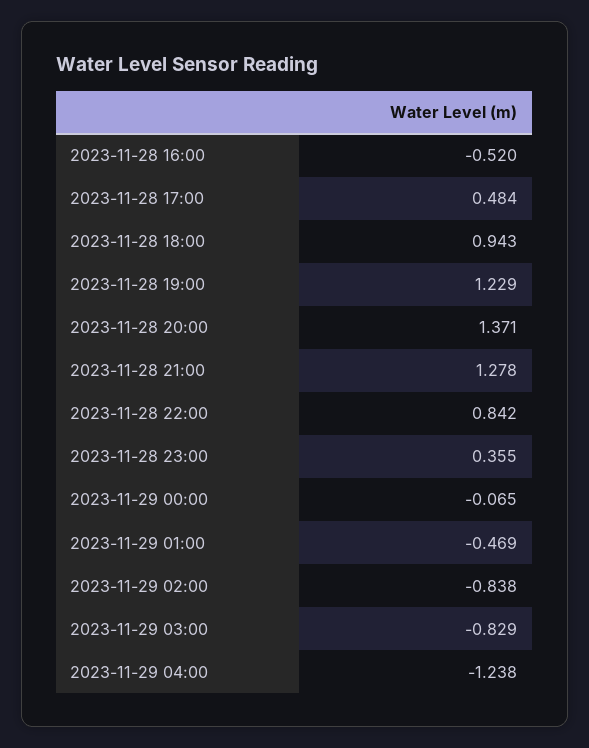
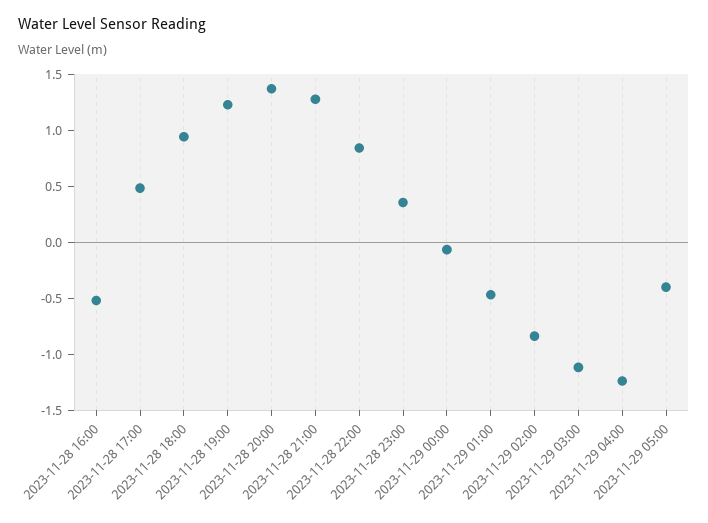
2023-11-29 03:00: -0.829 -> -1.1
2023-11-29 05:00: none -> -0.4

